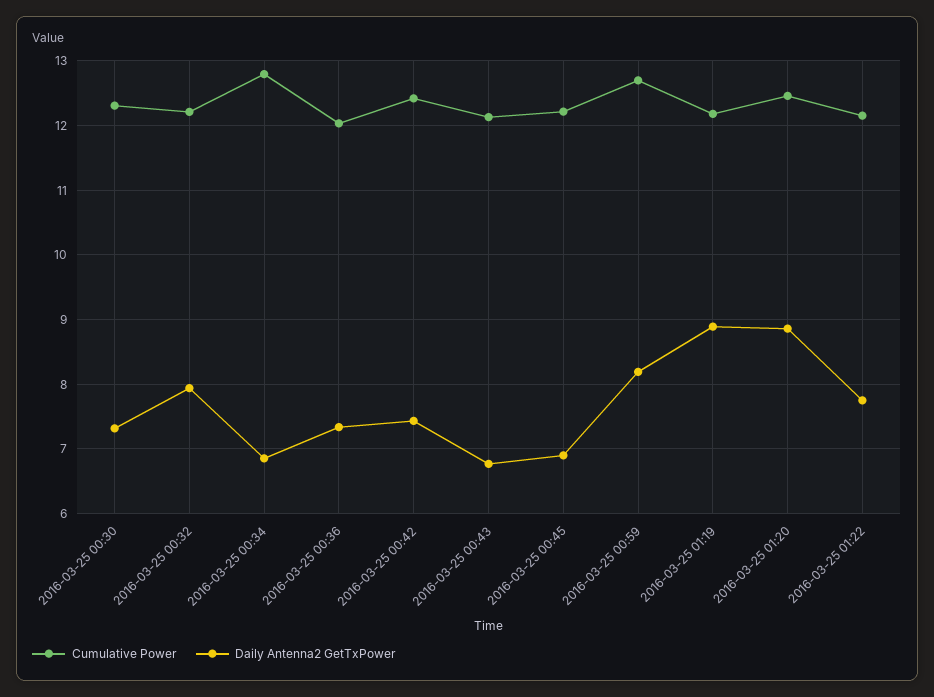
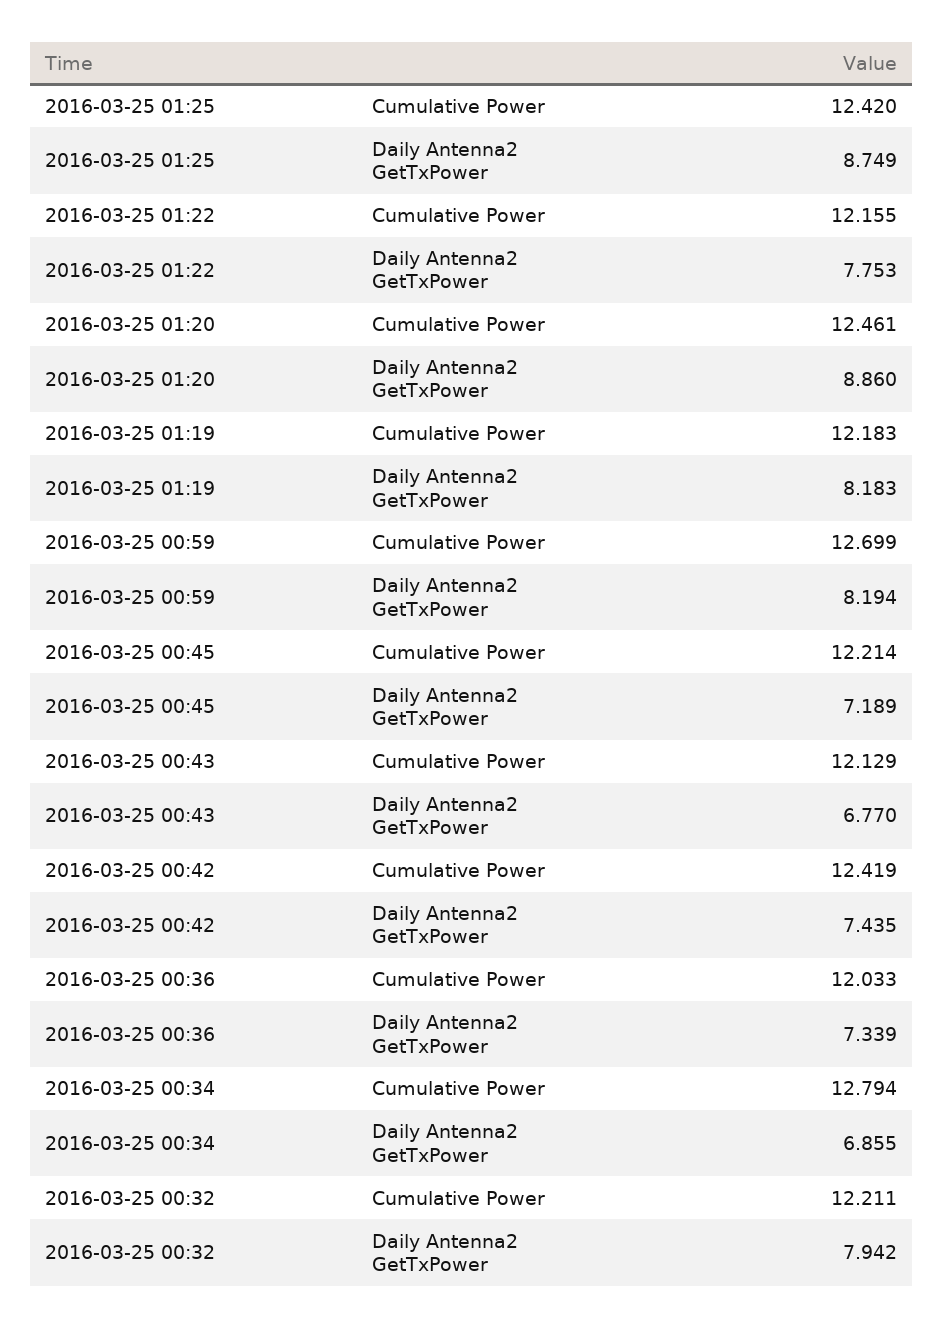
Cumulative Power, 2016-03-25 00:30: 12.3 -> none
Daily Antenna2 GetTxPower, 2016-03-25 00:30: 7.3 -> none
Daily Antenna2 GetTxPower, 2016-03-25 00:45: 6.9 -> 7.189
Daily Antenna2 GetTxPower, 2016-03-25 01:19: 8.9 -> 8.183
Cumulative Power, 2016-03-25 01:25: none -> 12.42
Daily Antenna2 GetTxPower, 2016-03-25 01:25: none -> 8.749

